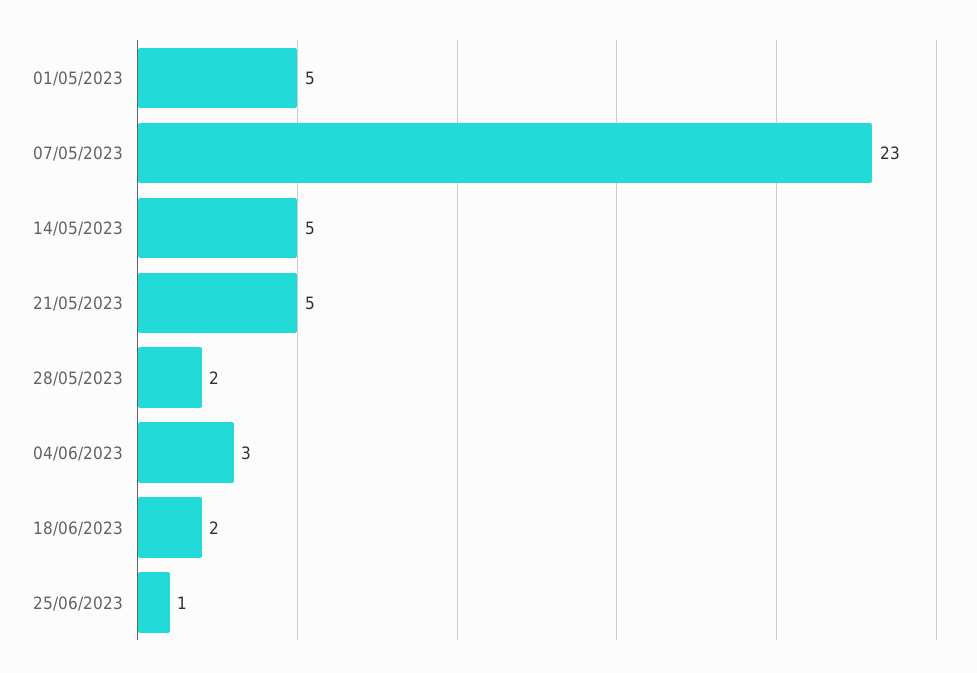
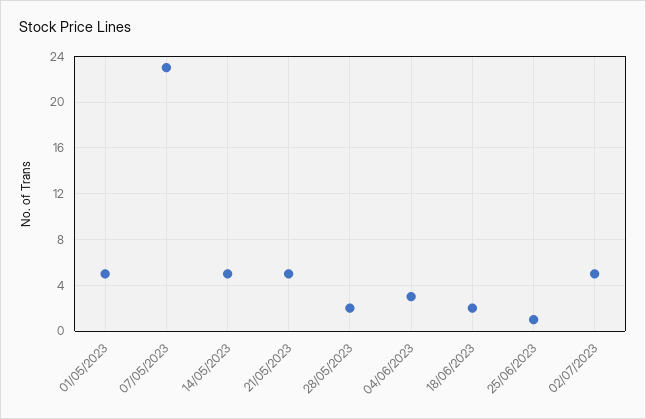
02/07/2023: none -> 5

